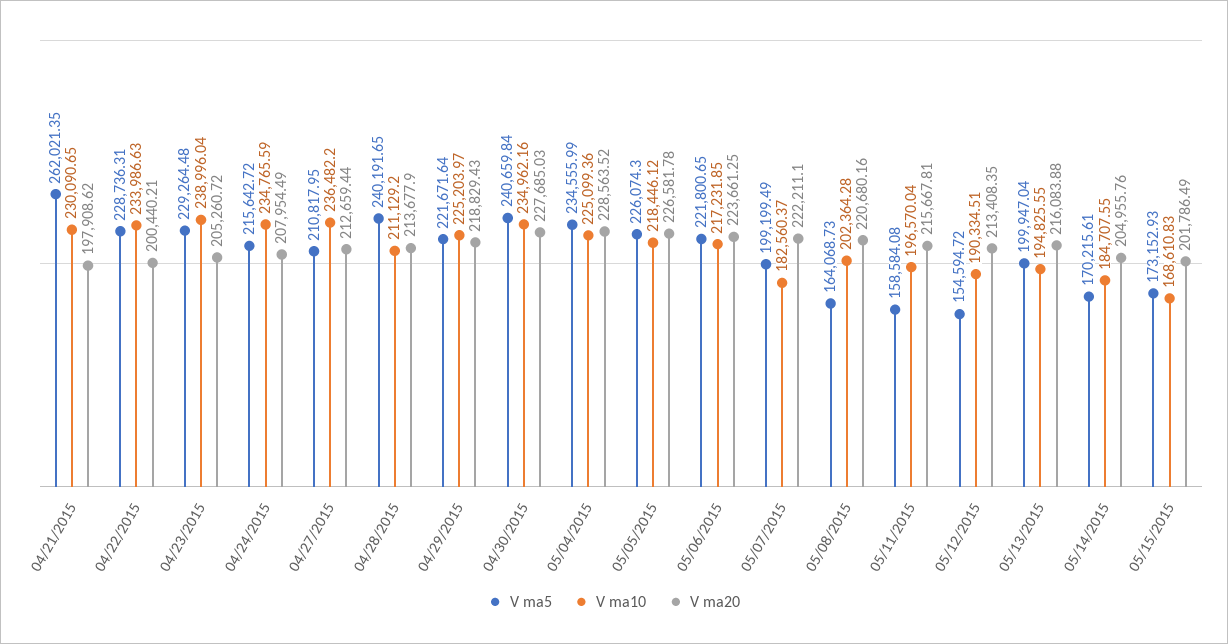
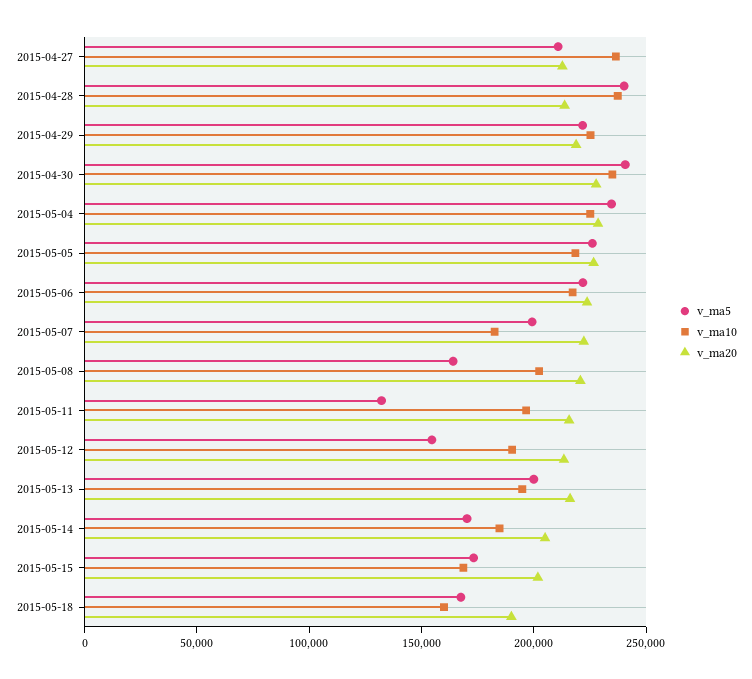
V ma5, 04/21/2015: 262021.35 -> none
V ma10, 04/21/2015: 230090.65 -> none
V ma20, 04/21/2015: 197908.62 -> none
V ma5, 04/22/2015: 228736.31 -> none
V ma10, 04/22/2015: 233986.63 -> none
V ma20, 04/22/2015: 200440.21 -> none
V ma5, 04/23/2015: 229264.48 -> none
V ma10, 04/23/2015: 238996.04 -> none
V ma20, 04/23/2015: 205260.72 -> none
V ma5, 04/24/2015: 215642.72 -> none
V ma10, 04/24/2015: 234765.59 -> none
V ma20, 04/24/2015: 207954.49 -> none
V ma10, 04/28/2015: 211129.2 -> 240000
V ma5, 05/11/2015: 158584.08 -> 130000
V ma5, 2015-05-18: none -> 170000
V ma10, 2015-05-18: none -> 160000
V ma20, 2015-05-18: none -> 190000

